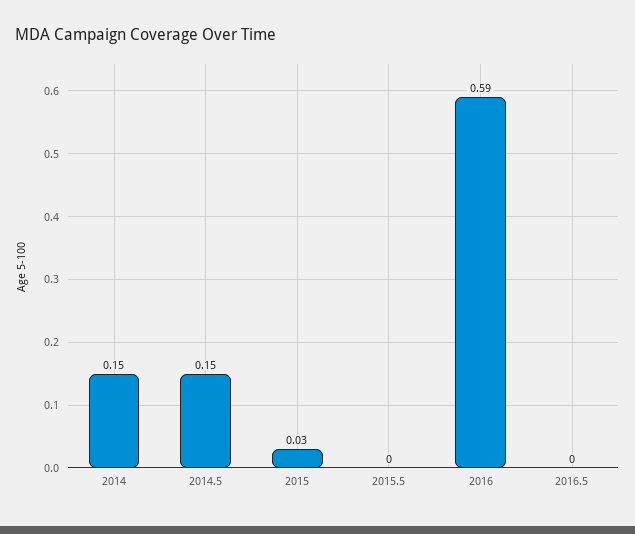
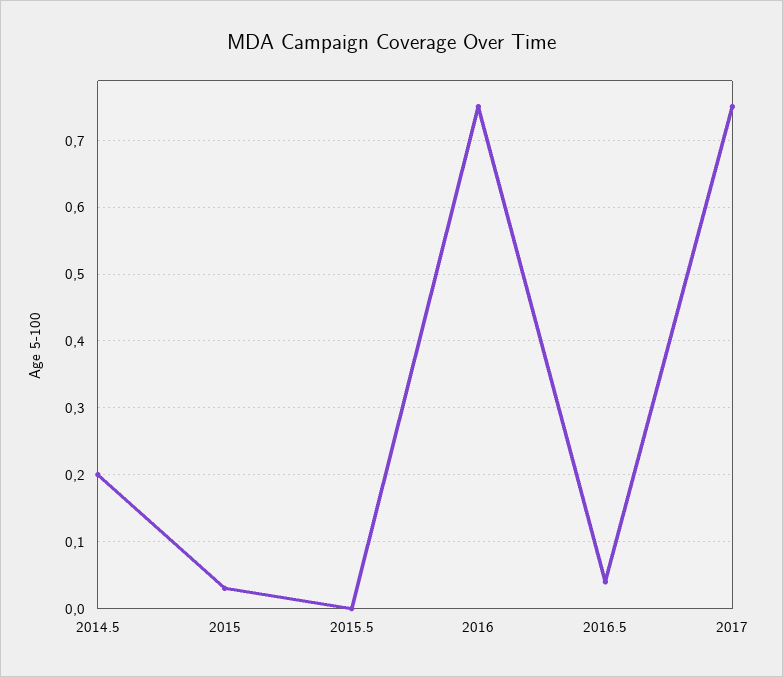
2014: 0.15 -> none
2014.5: 0.15 -> 0.2
2016: 0.59 -> 0.75
2016.5: 0 -> 0.04
2017: none -> 0.75

